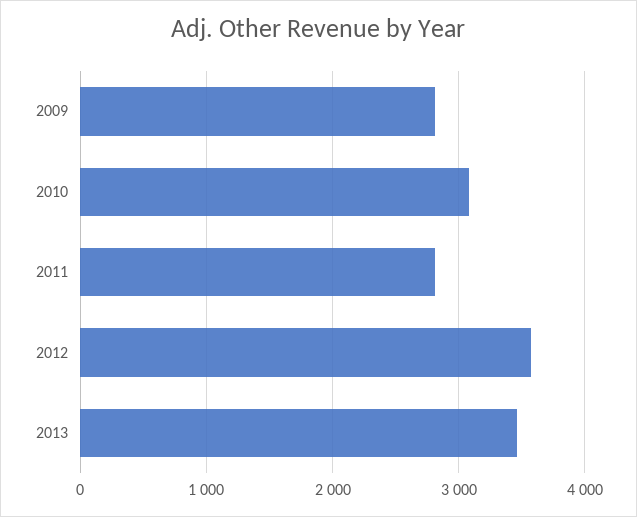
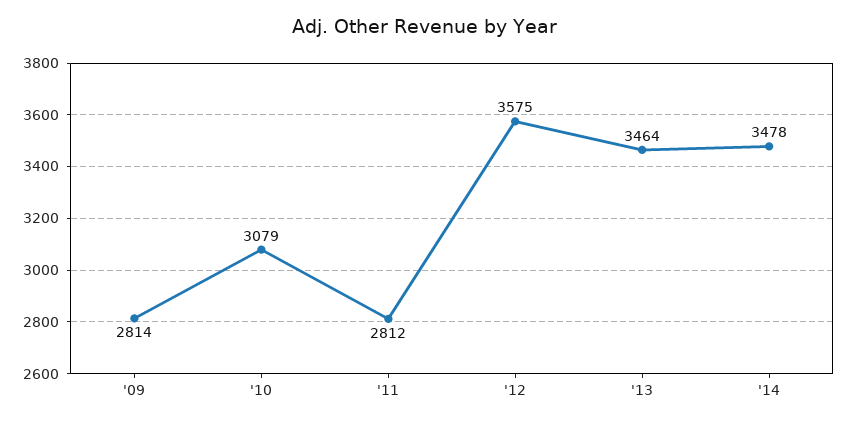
'14: none -> 3478

